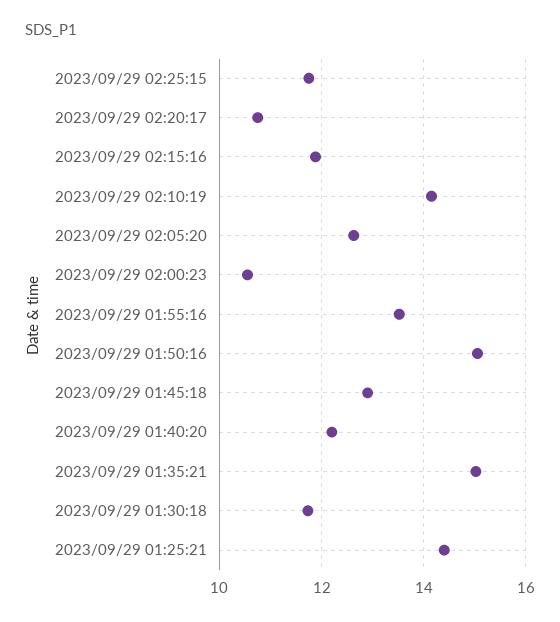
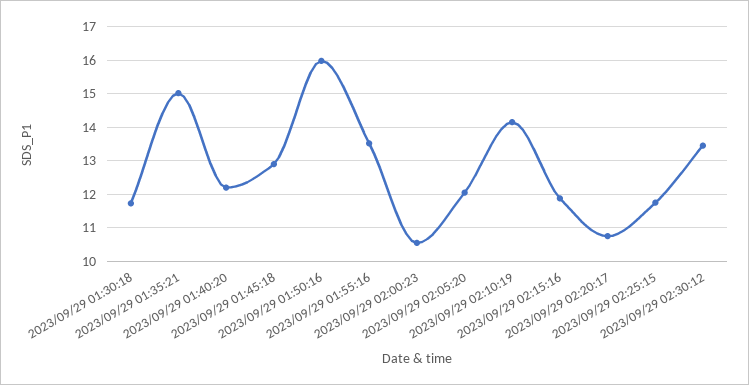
2023/09/29 02:05:20: 12.6 -> 12
2023/09/29 01:50:16: 15 -> 16
2023/09/29 01:25:21: 14.4 -> none
2023/09/29 02:30:12: none -> 13.4

